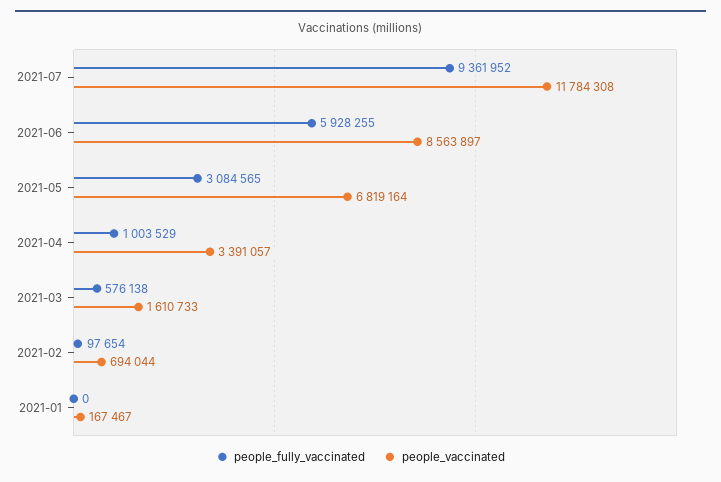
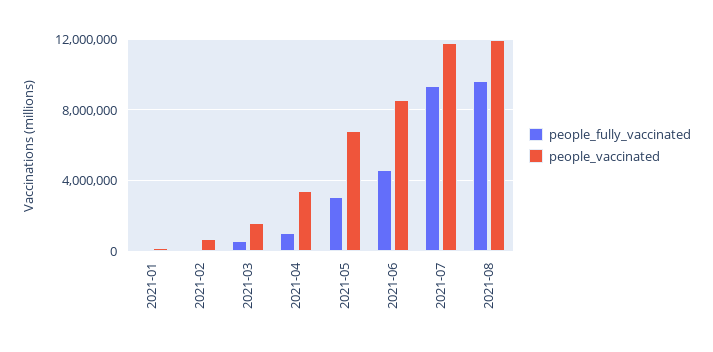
people_fully_vaccinated, 2021-06: 5928255 -> 4500000
people_fully_vaccinated, 2021-08: none -> 9500000
people_vaccinated, 2021-08: none -> 12000000

